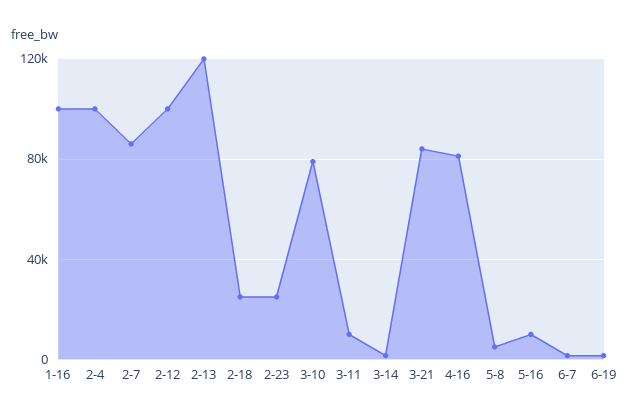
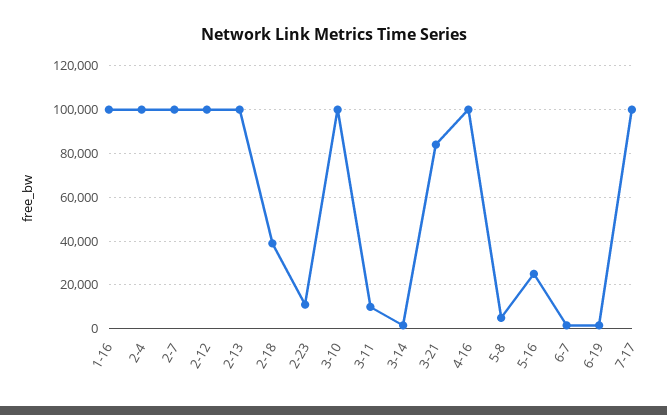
2-7: 85000 -> 100000
2-13: 120000 -> 100000
2-18: 25000 -> 40000
2-23: 25000 -> 10000
3-10: 80000 -> 100000
4-16: 80000 -> 100000
5-16: 10000 -> 25000
7-17: none -> 100000

